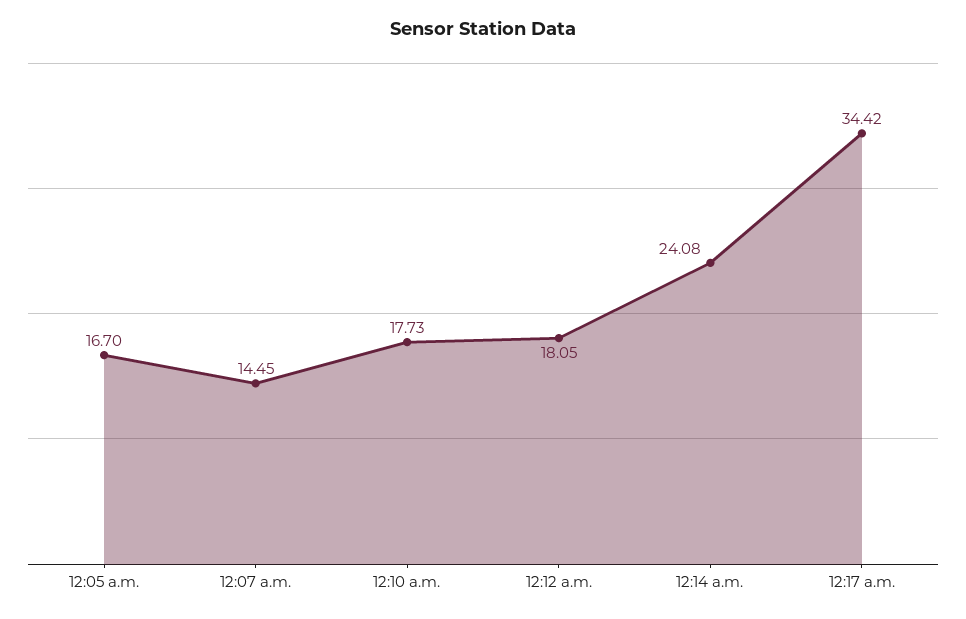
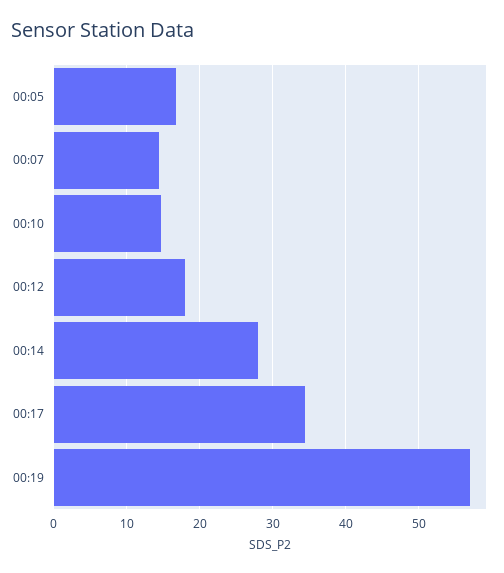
12:10 a.m.: 17.73 -> 15
12:14 a.m.: 24.08 -> 28
00:19: none -> 57

